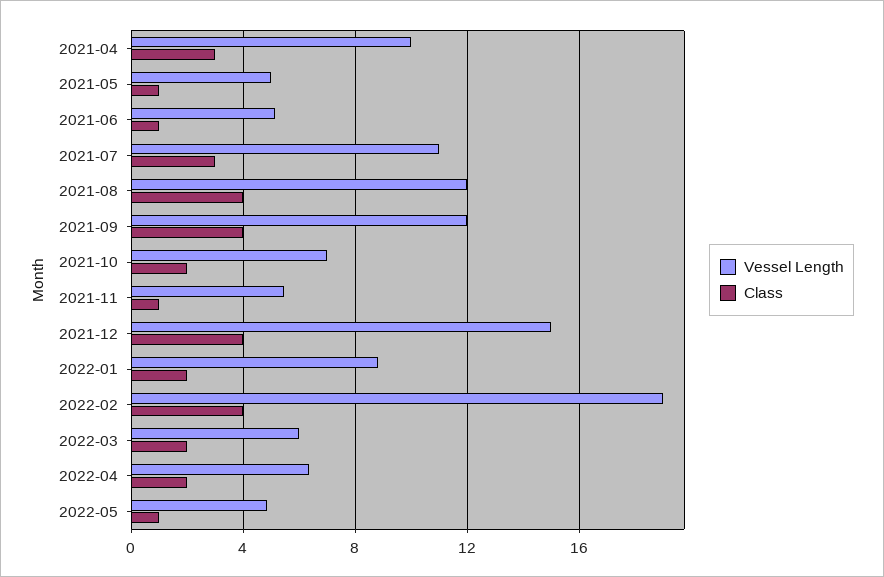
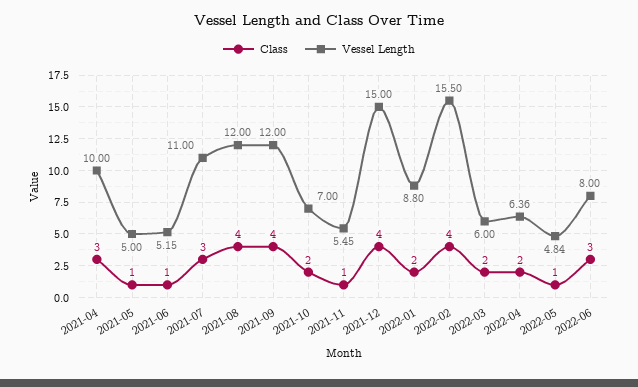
Vessel Length, 2022-02: 19 -> 15.5
Class, 2022-06: none -> 3
Vessel Length, 2022-06: none -> 8

